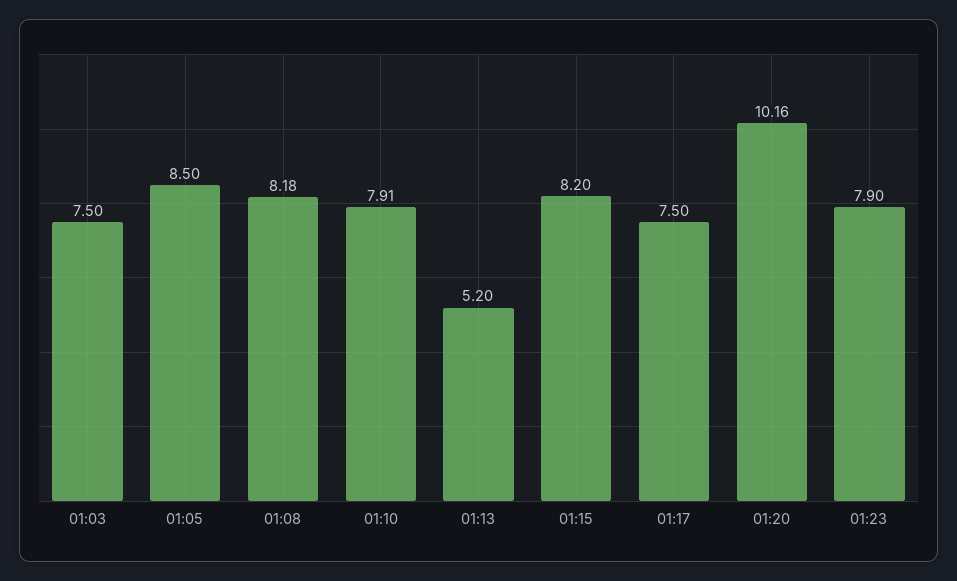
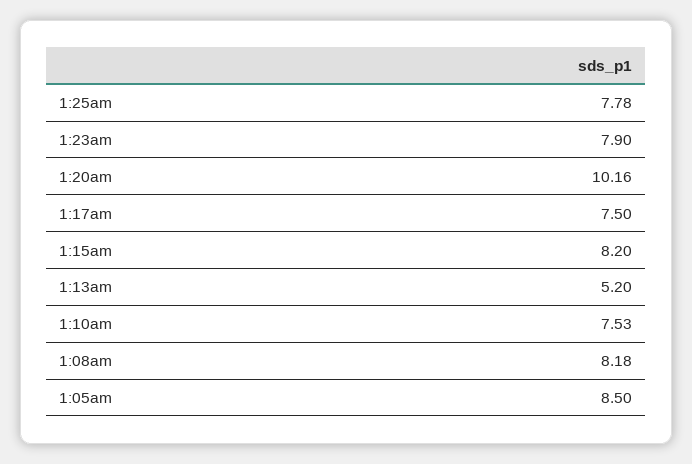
01:03: 7.5 -> none
01:10: 7.91 -> 7.53
1:25am: none -> 7.78

